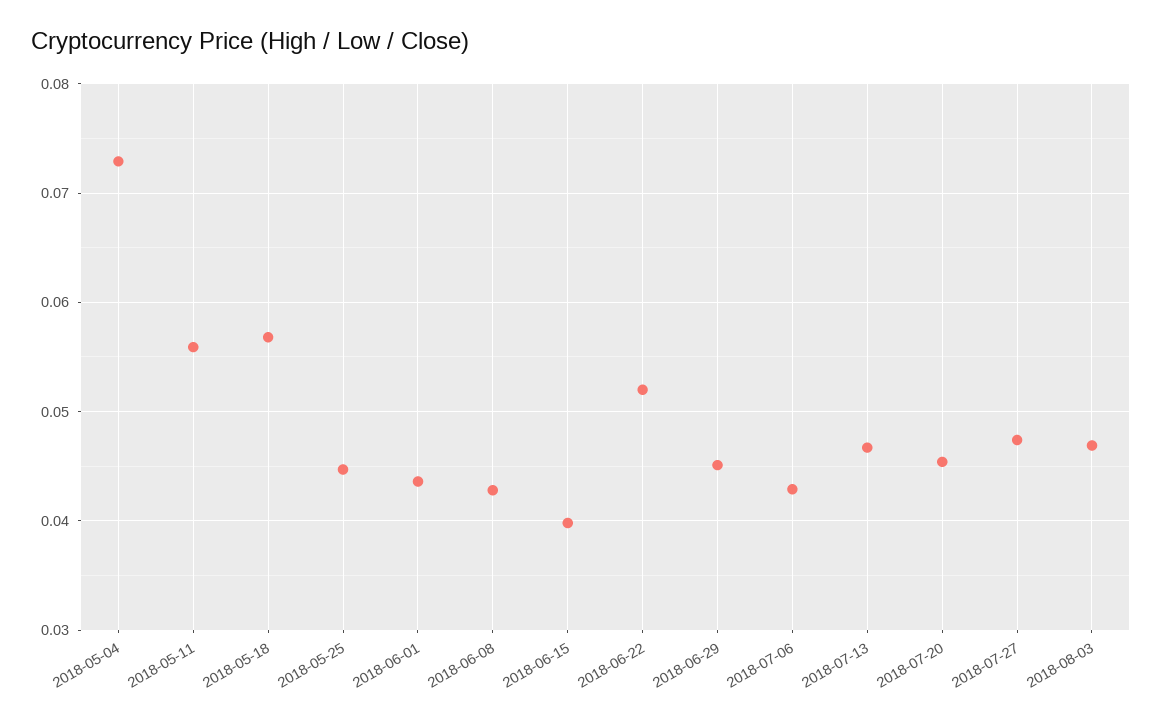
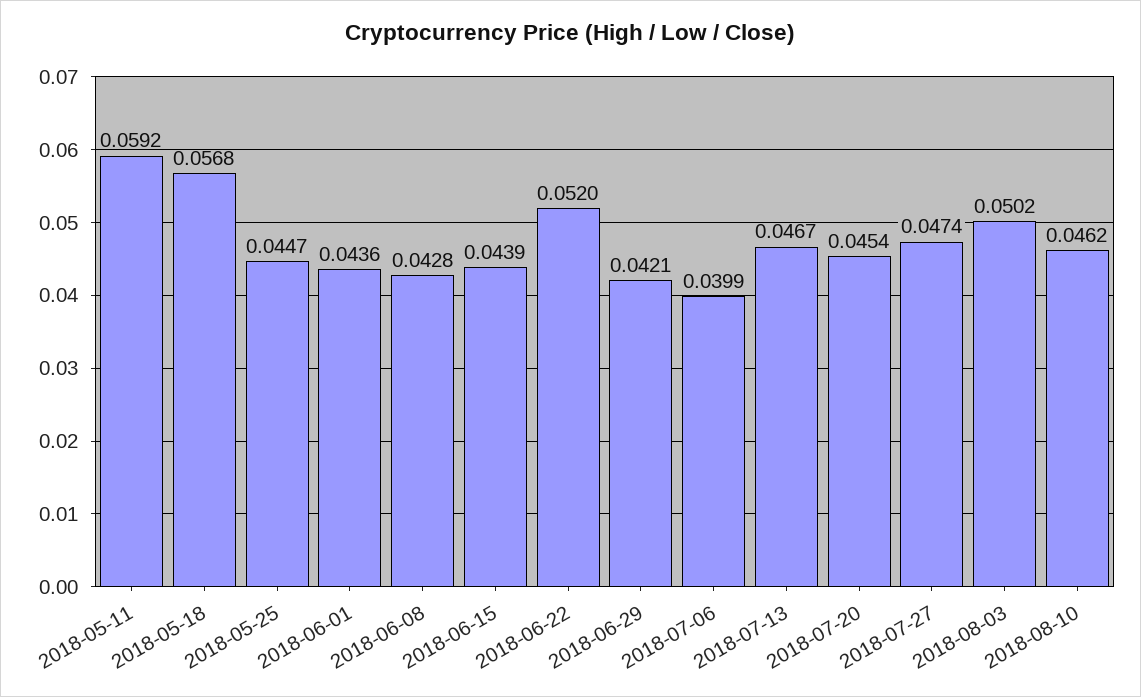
2018-05-04: 0.073 -> none
2018-05-11: 0.056 -> 0.0592
2018-06-15: 0.04 -> 0.0439
2018-06-29: 0.045 -> 0.0421
2018-07-06: 0.043 -> 0.0399
2018-08-03: 0.047 -> 0.0502
2018-08-10: none -> 0.0462

